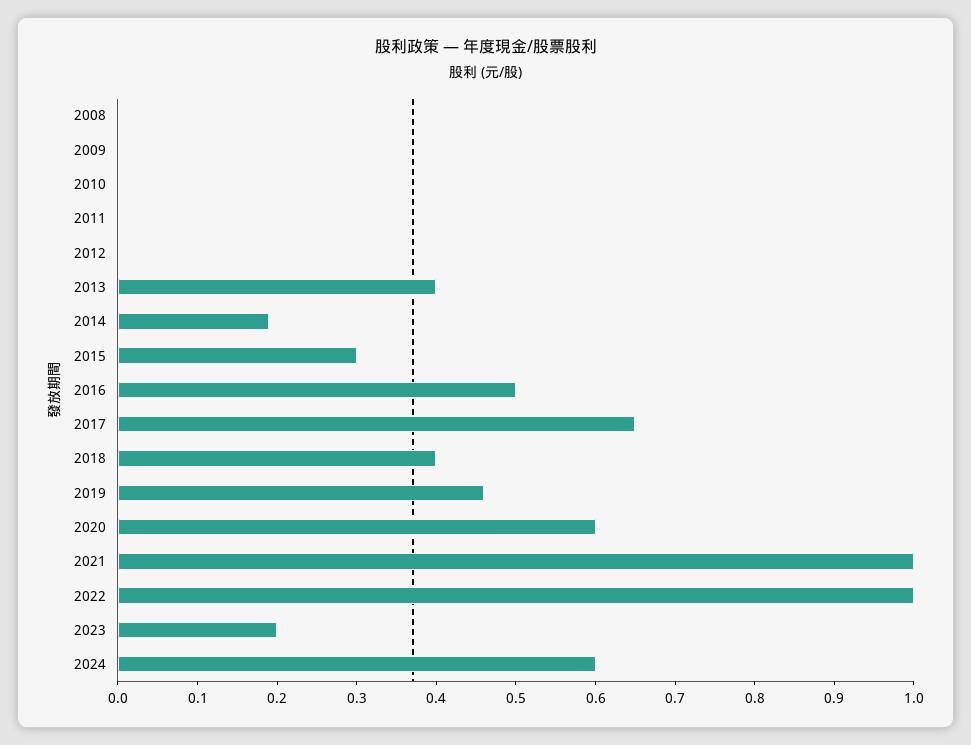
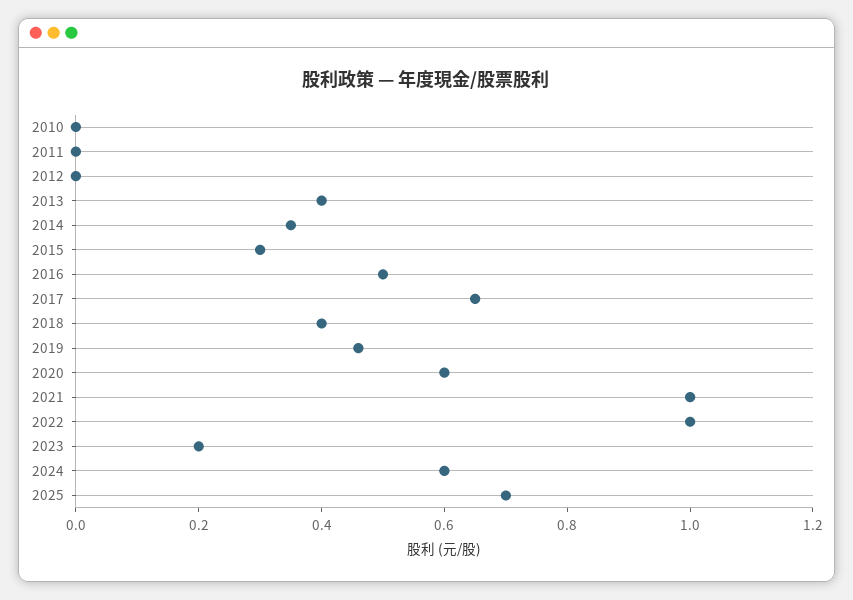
2008: 0 -> none
2009: 0 -> none
2014: 0.2 -> 0.35
2025: none -> 0.7

